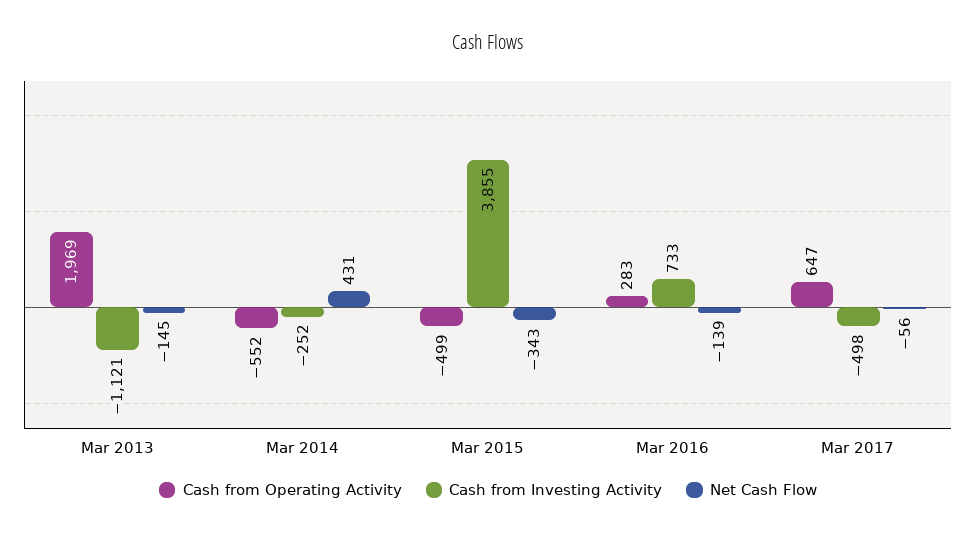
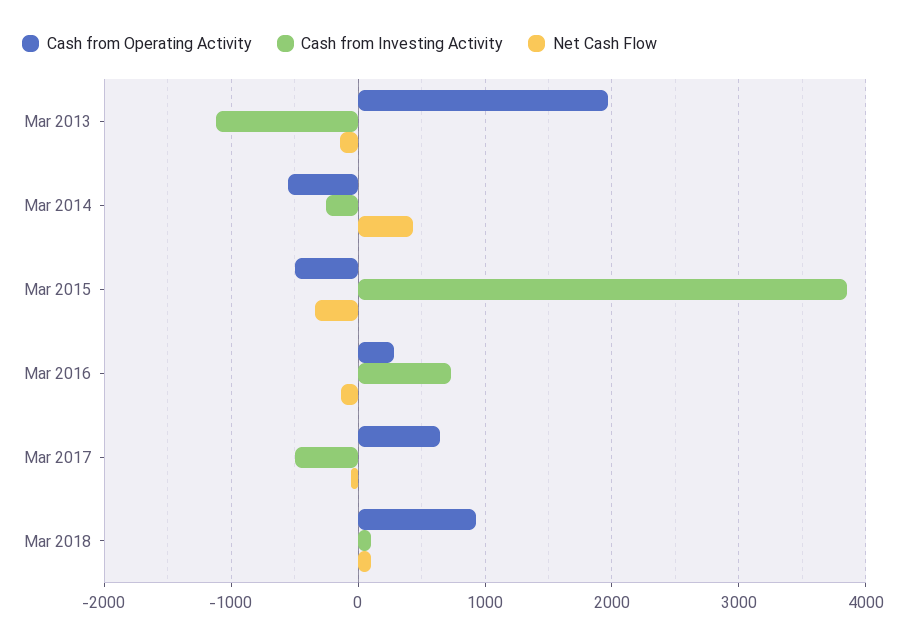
Cash from Operating Activity, Mar 2018: none -> 900
Cash from Investing Activity, Mar 2018: none -> 100
Net Cash Flow, Mar 2018: none -> 100

